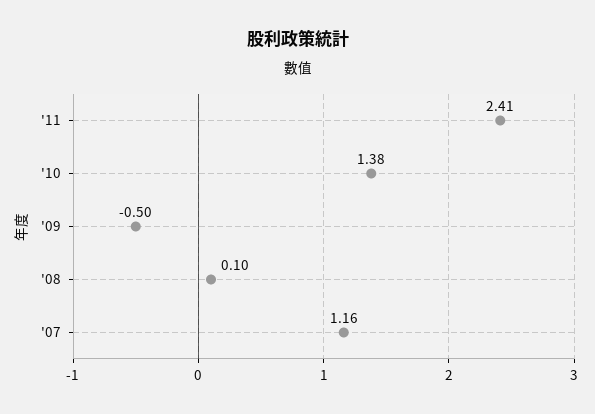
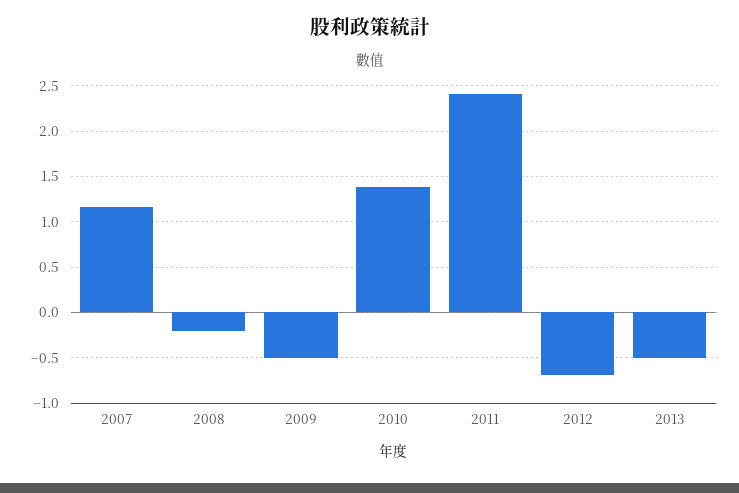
'08: 0.1 -> -0.2
2012: none -> -0.7
2013: none -> -0.5

